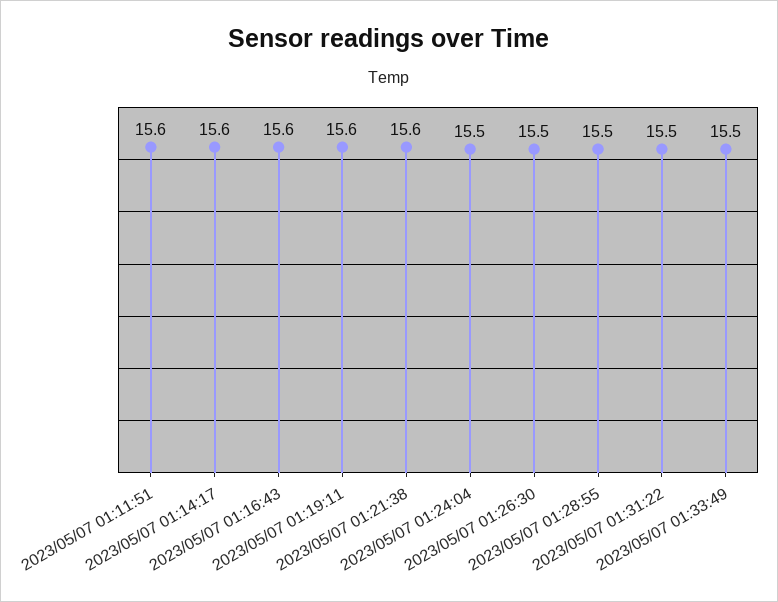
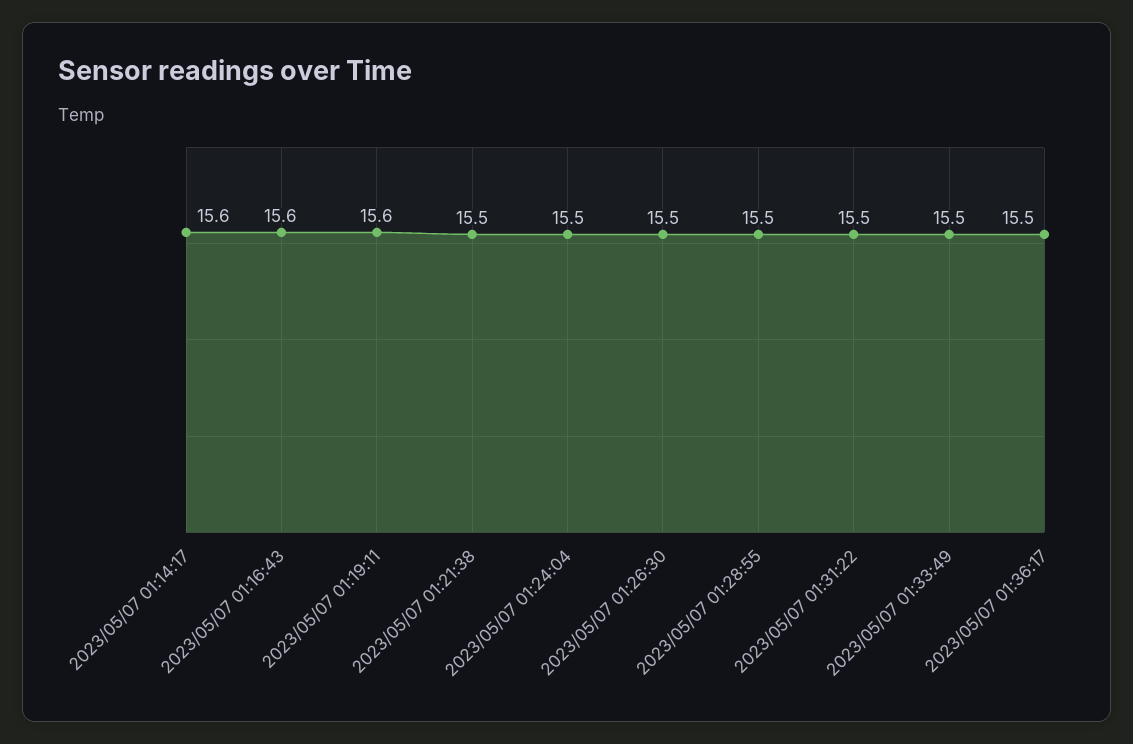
2023/05/07 01:11:51: 15.6 -> none
2023/05/07 01:21:38: 15.6 -> 15.5
2023/05/07 01:36:17: none -> 15.5

